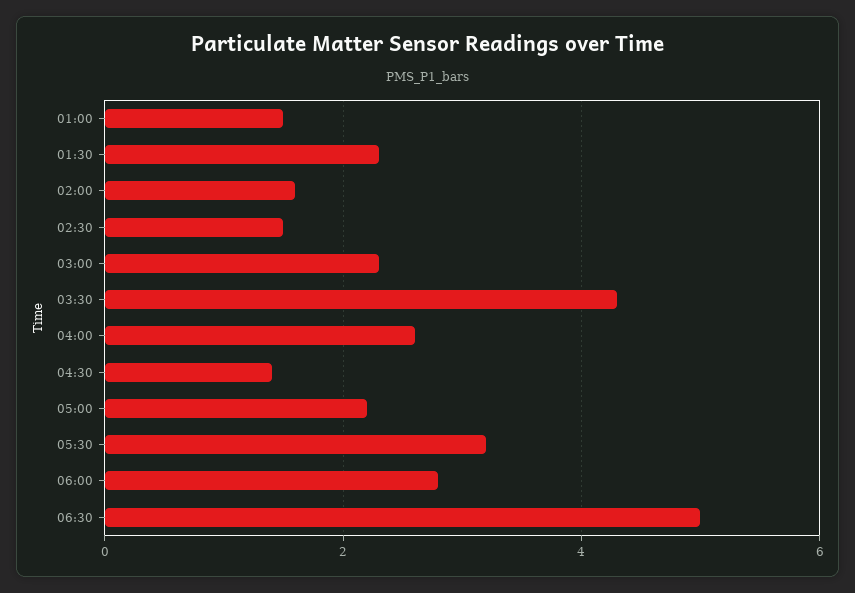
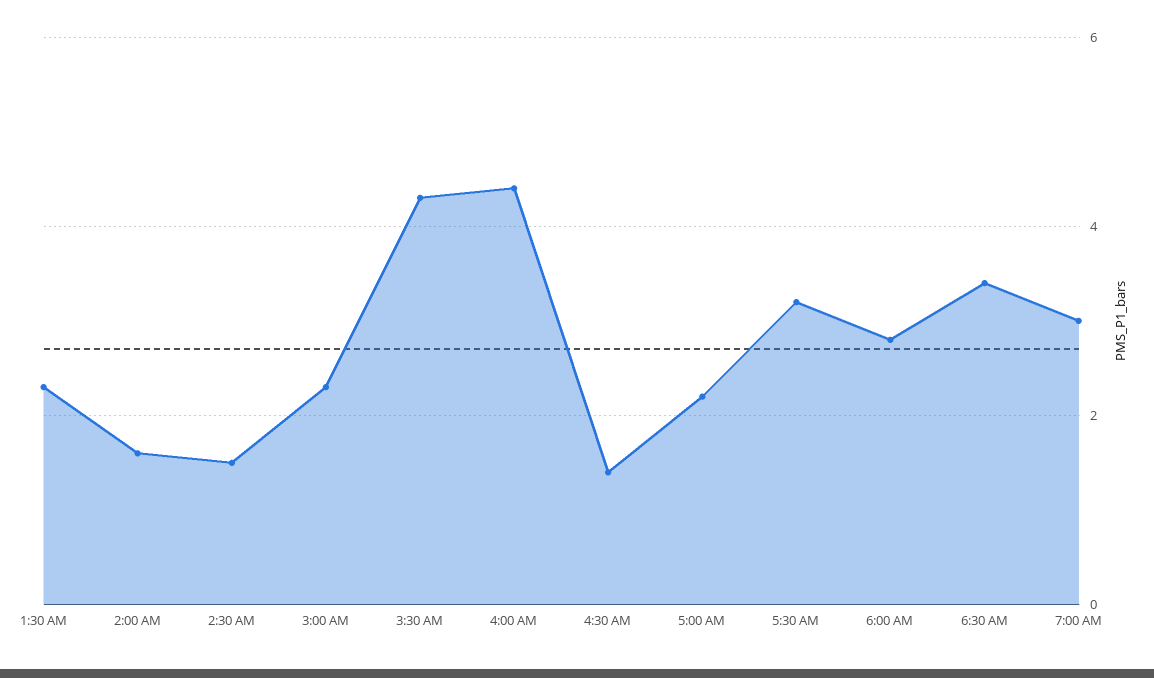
01:00: 1.5 -> none
04:00: 2.5 -> 4.5
06:30: 5 -> 3.5
7:00 AM: none -> 3

